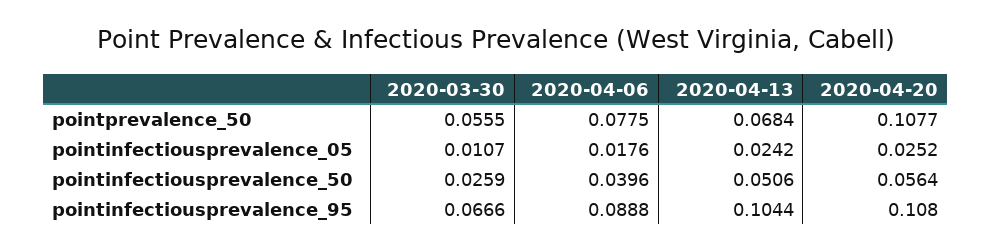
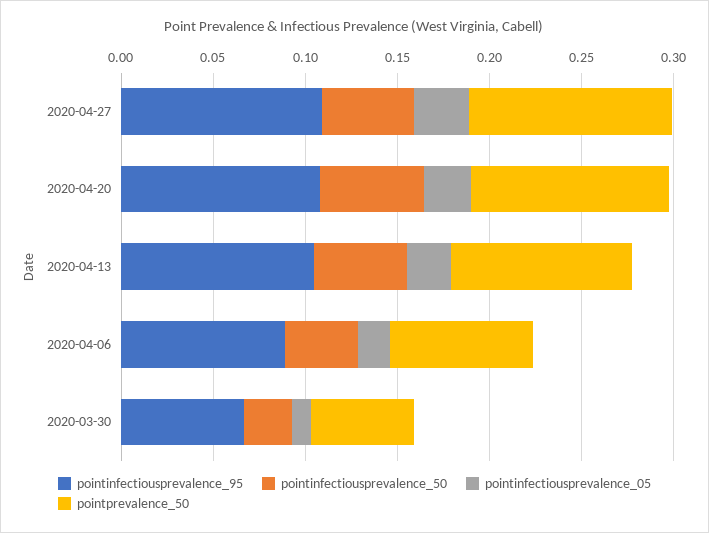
pointprevalence_50, 2020-04-13: 0.0684 -> 0.1
pointinfectiousprevalence_95, 2020-04-27: none -> 0.11
pointinfectiousprevalence_50, 2020-04-27: none -> 0.05
pointinfectiousprevalence_05, 2020-04-27: none -> 0.03
pointprevalence_50, 2020-04-27: none -> 0.11

